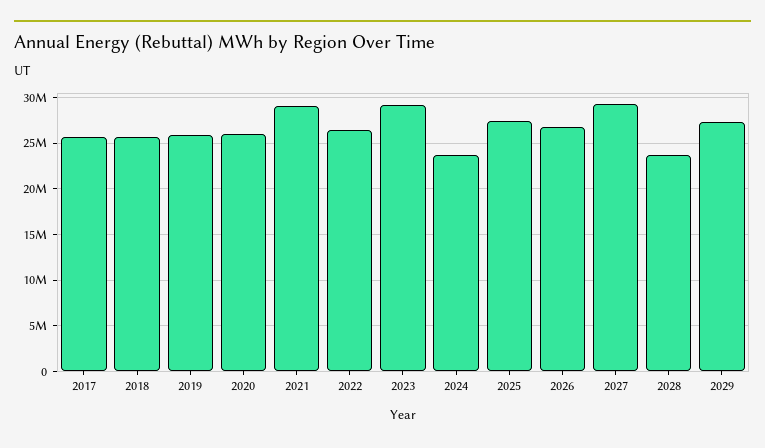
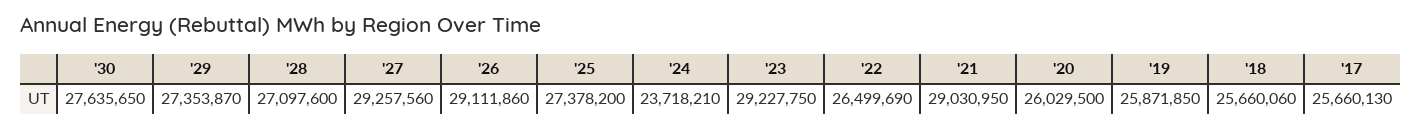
2026: 27000000 -> 29111860
2028: 24000000 -> 27097600
'30: none -> 27635650

